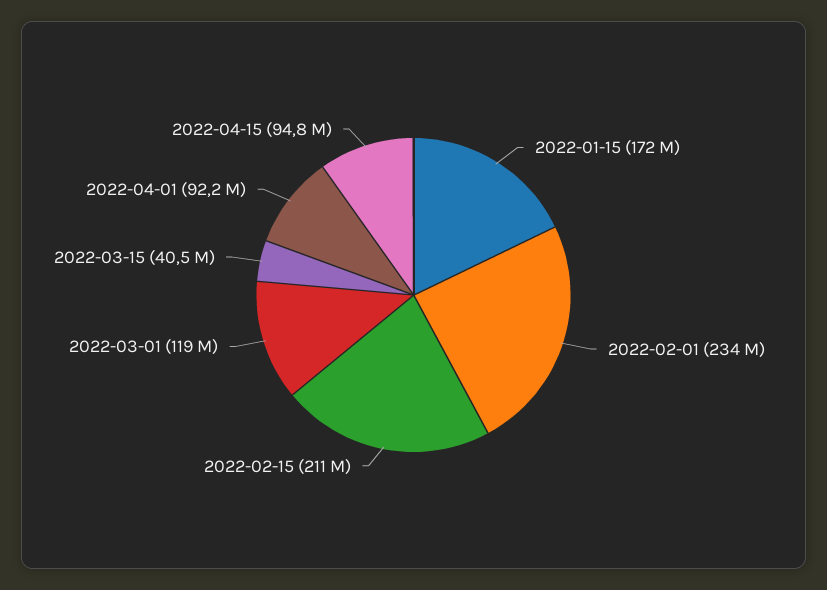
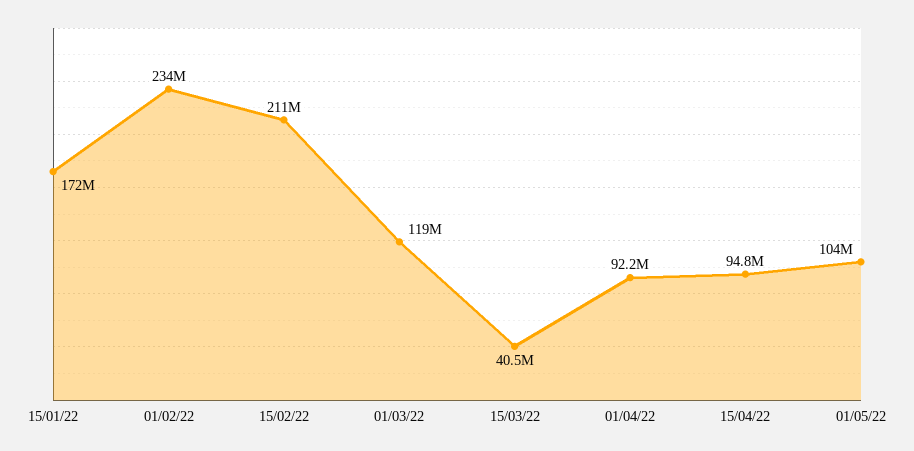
01/05/22: none -> 104000000

